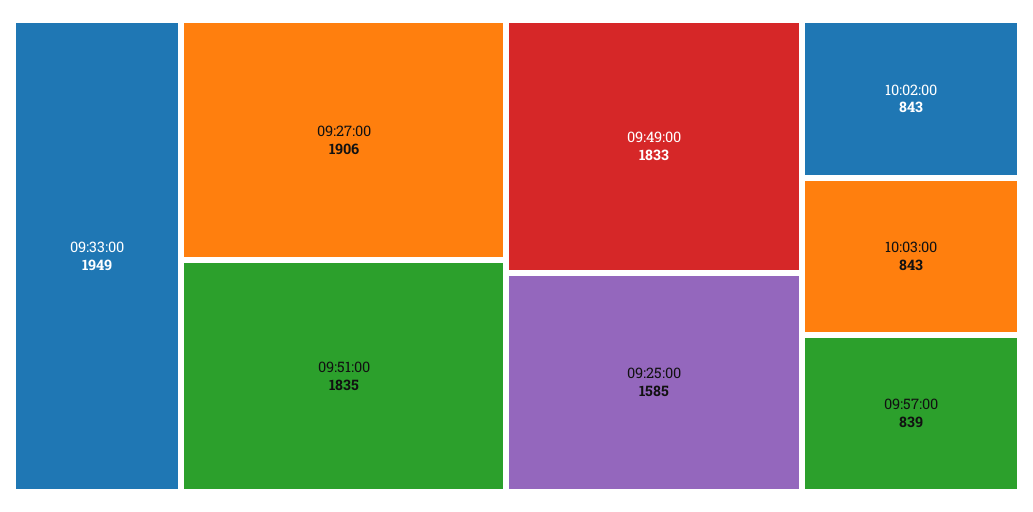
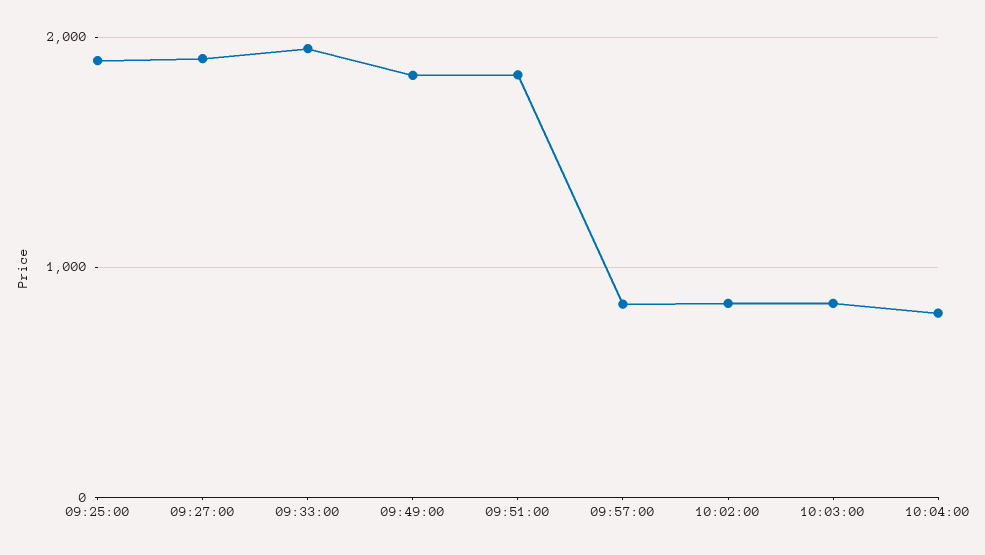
09:25:00: 1585 -> 1900
10:04:00: none -> 800

